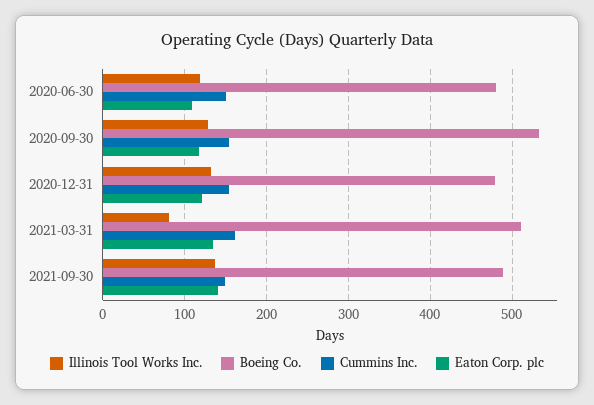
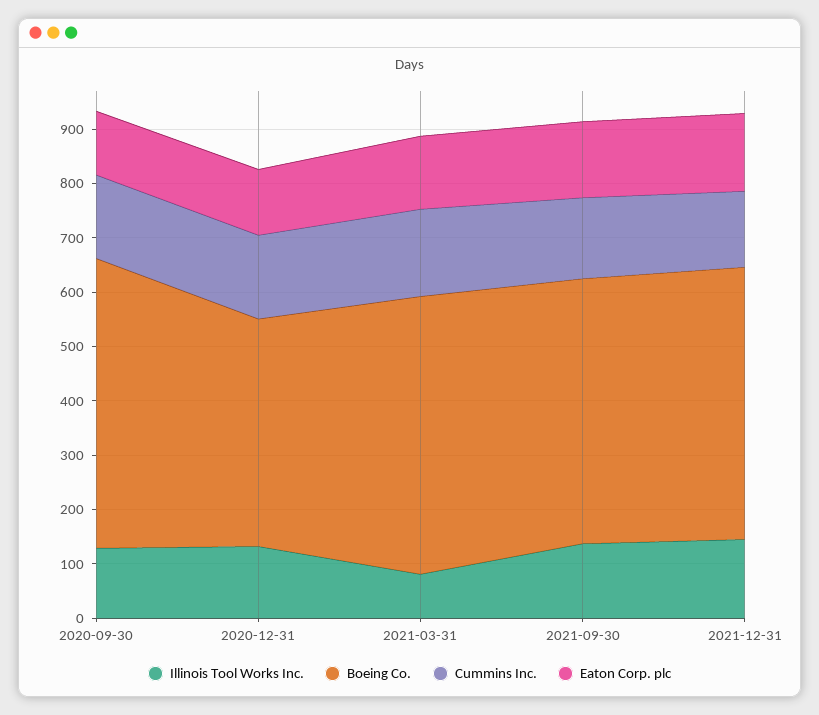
Illinois Tool Works Inc., 2020-06-30: 120 -> none
Boeing Co., 2020-06-30: 480 -> none
Cummins Inc., 2020-06-30: 150 -> none
Eaton Corp. plc, 2020-06-30: 110 -> none
Boeing Co., 2020-12-31: 480 -> 420
Illinois Tool Works Inc., 2021-12-31: none -> 140
Boeing Co., 2021-12-31: none -> 500
Cummins Inc., 2021-12-31: none -> 140
Eaton Corp. plc, 2021-12-31: none -> 140

